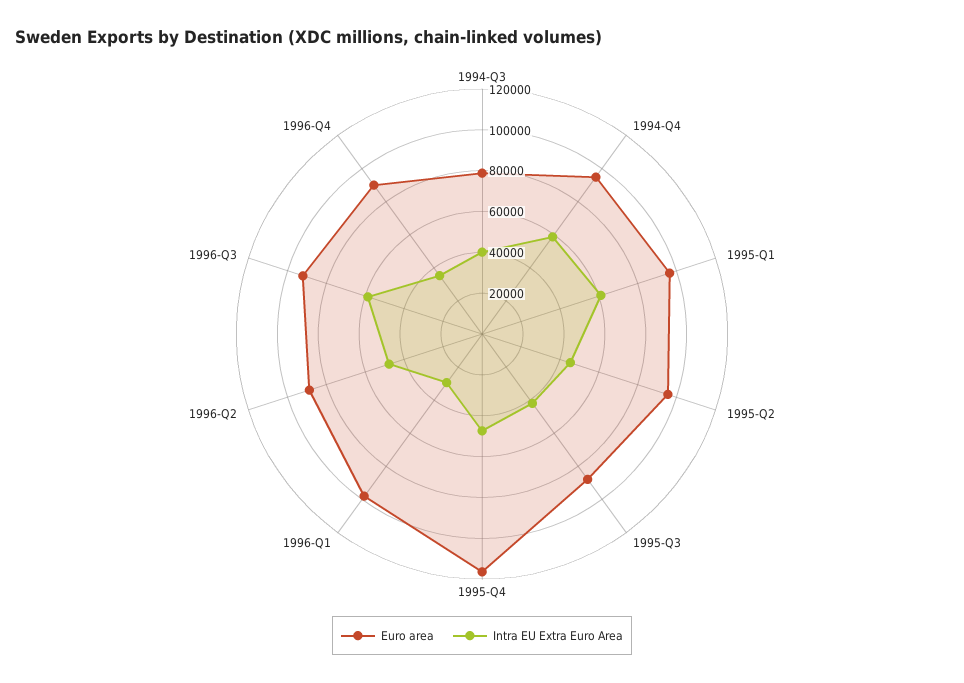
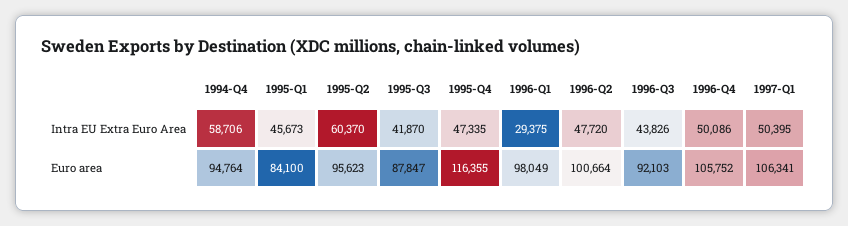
Euro area, 1994-Q3: 80000 -> none
Intra EU Extra Euro Area, 1994-Q3: 40000 -> none
Euro area, 1995-Q1: 95000 -> 84100
Intra EU Extra Euro Area, 1995-Q1: 60000 -> 45673
Intra EU Extra Euro Area, 1995-Q2: 45000 -> 60370
Euro area, 1996-Q2: 90000 -> 100664
Intra EU Extra Euro Area, 1996-Q3: 60000 -> 43826
Euro area, 1996-Q4: 90000 -> 105752
Intra EU Extra Euro Area, 1996-Q4: 35000 -> 50086
Intra EU Extra Euro Area, 1997-Q1: none -> 50395
Euro area, 1997-Q1: none -> 106341

